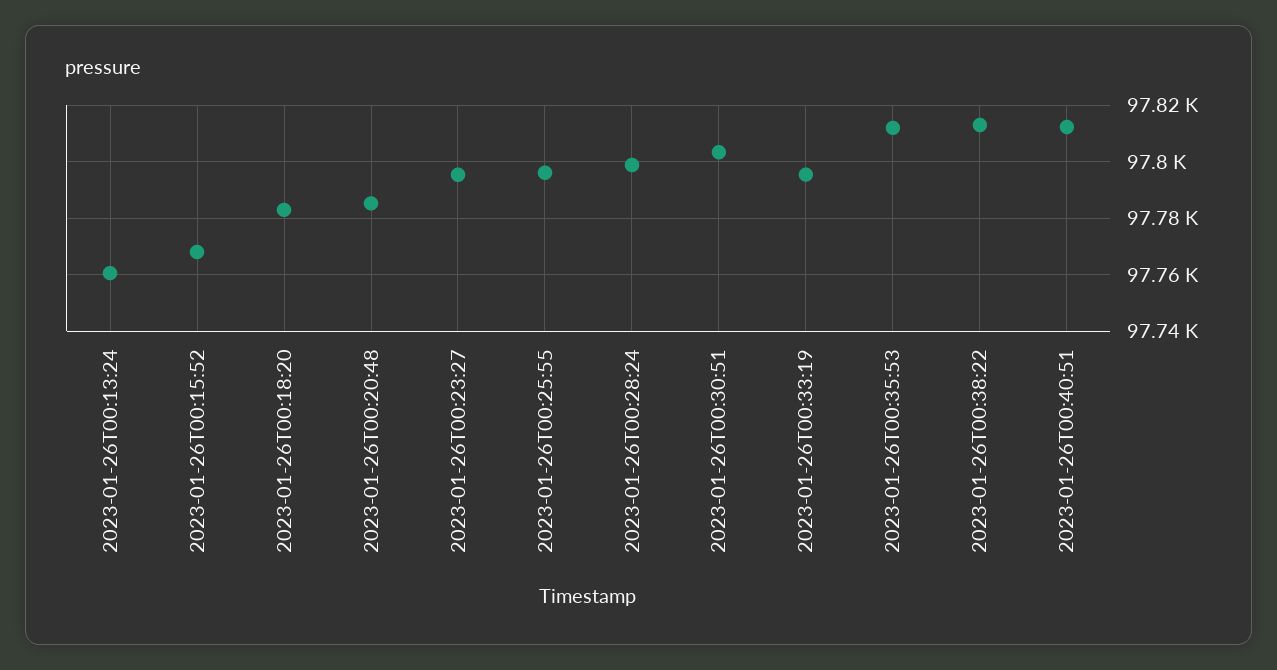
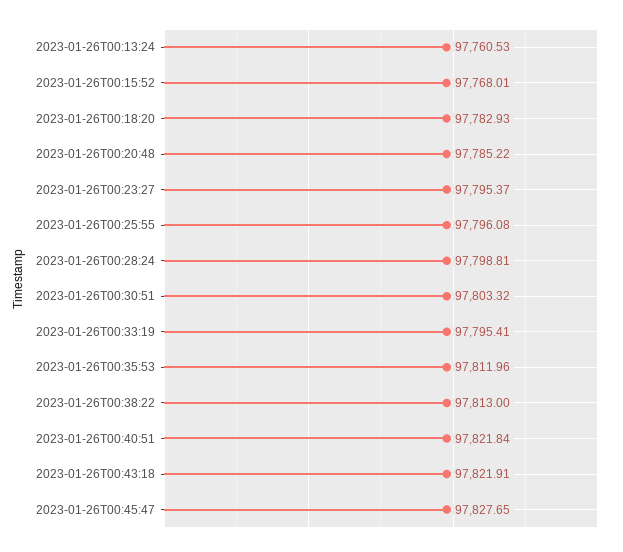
2023-01-26T00:40:51: 97812.5 -> 97821.84
2023-01-26T00:43:18: none -> 97821.91
2023-01-26T00:45:47: none -> 97827.65

